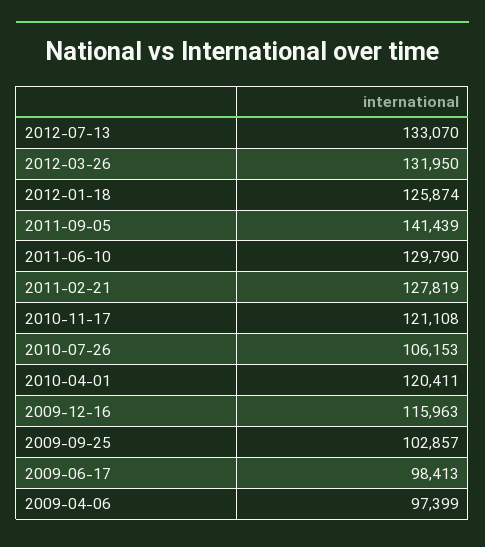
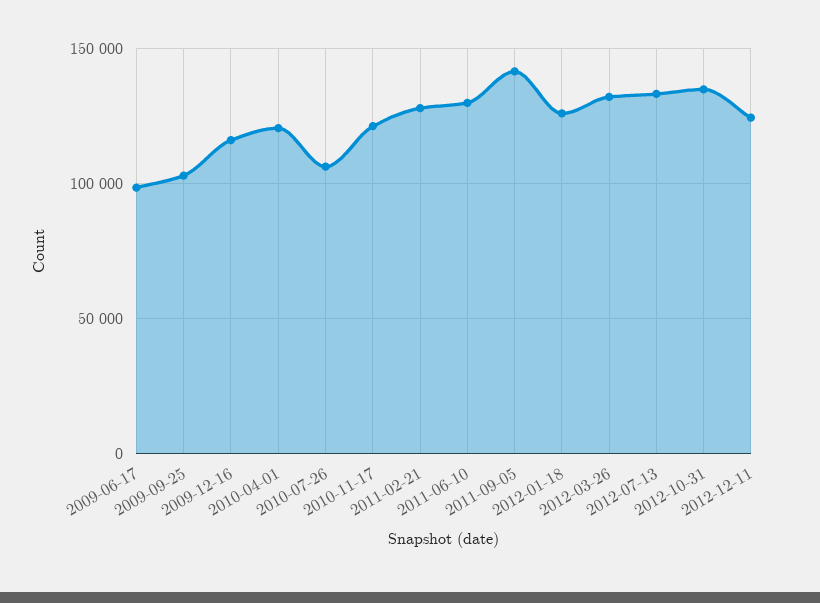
2009-04-06: 97399 -> none
2012-10-31: none -> 135000
2012-12-11: none -> 125000

